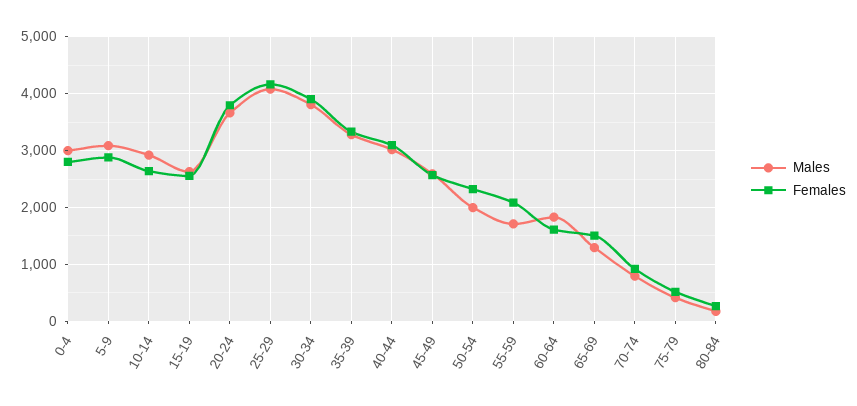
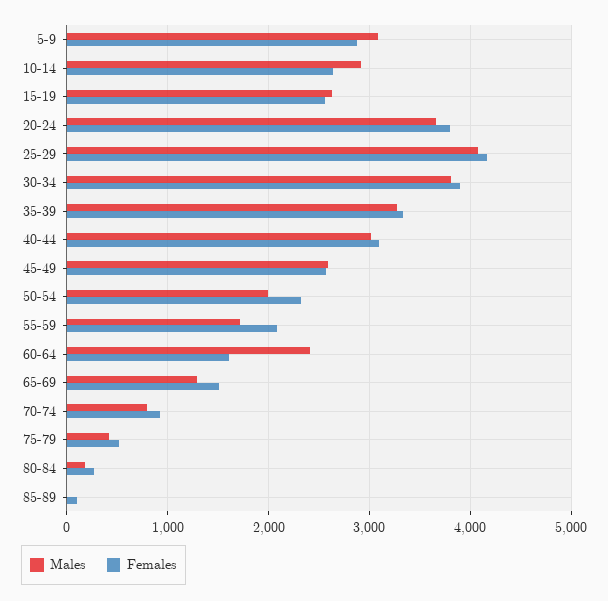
Males, 0-4: 3000 -> none
Females, 0-4: 2800 -> none
Males, 60-64: 1800 -> 2400
Males, 85-89: none -> 0
Females, 85-89: none -> 100

